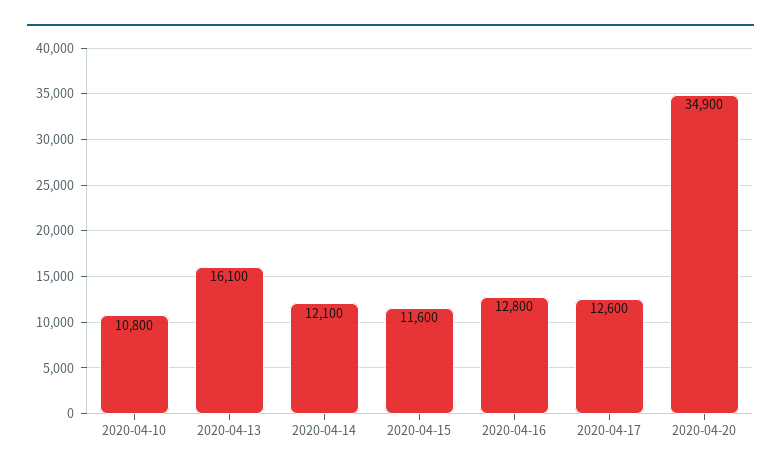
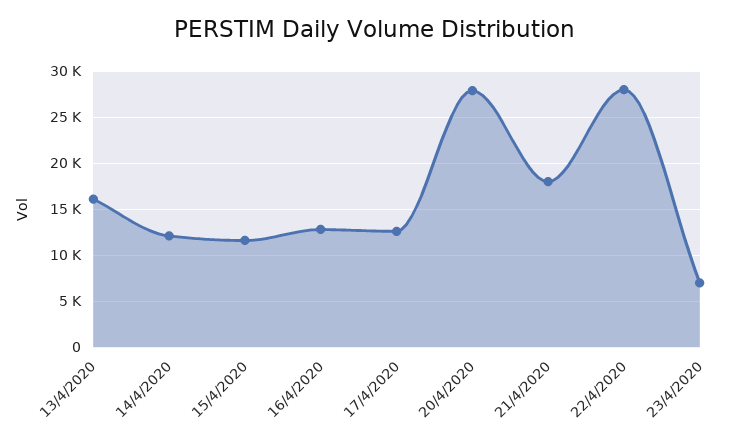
2020-04-10: 10800 -> none
2020-04-20: 34900 -> 28000
21/4/2020: none -> 18000
22/4/2020: none -> 28000
23/4/2020: none -> 7000

